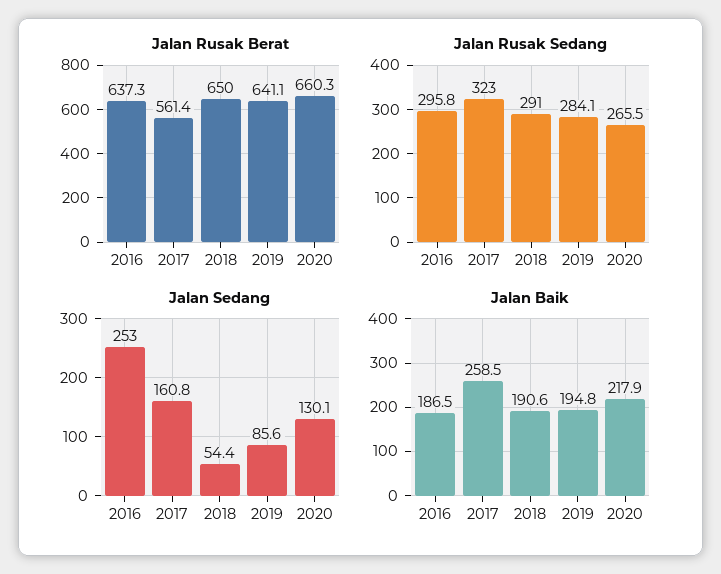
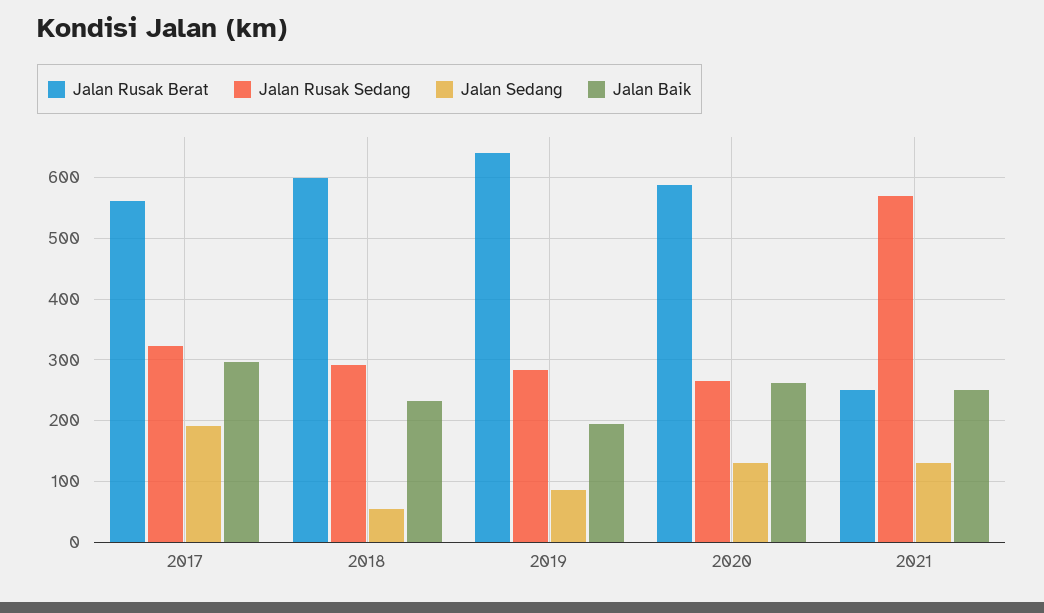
Jalan Rusak Berat, 2016: 637.3 -> none
Jalan Rusak Berat, 2018: 650 -> 600
Jalan Rusak Berat, 2020: 660.3 -> 590
Jalan Rusak Sedang, 2016: 295.8 -> none
Jalan Sedang, 2016: 253 -> none
Jalan Sedang, 2017: 160.8 -> 190
Jalan Baik, 2016: 186.5 -> none
Jalan Baik, 2017: 258.5 -> 300
Jalan Baik, 2018: 190.6 -> 230
Jalan Baik, 2020: 217.9 -> 260
Jalan Rusak Berat, 2021: none -> 250
Jalan Rusak Sedang, 2021: none -> 570
Jalan Sedang, 2021: none -> 130
Jalan Baik, 2021: none -> 250

